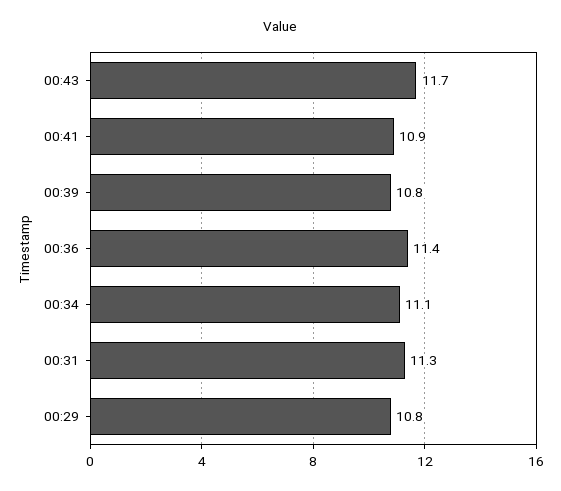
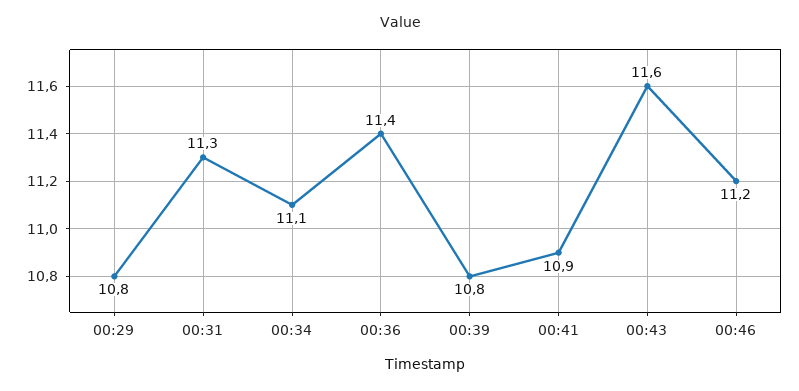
00:43: 11.7 -> 11.6
00:46: none -> 11.2

